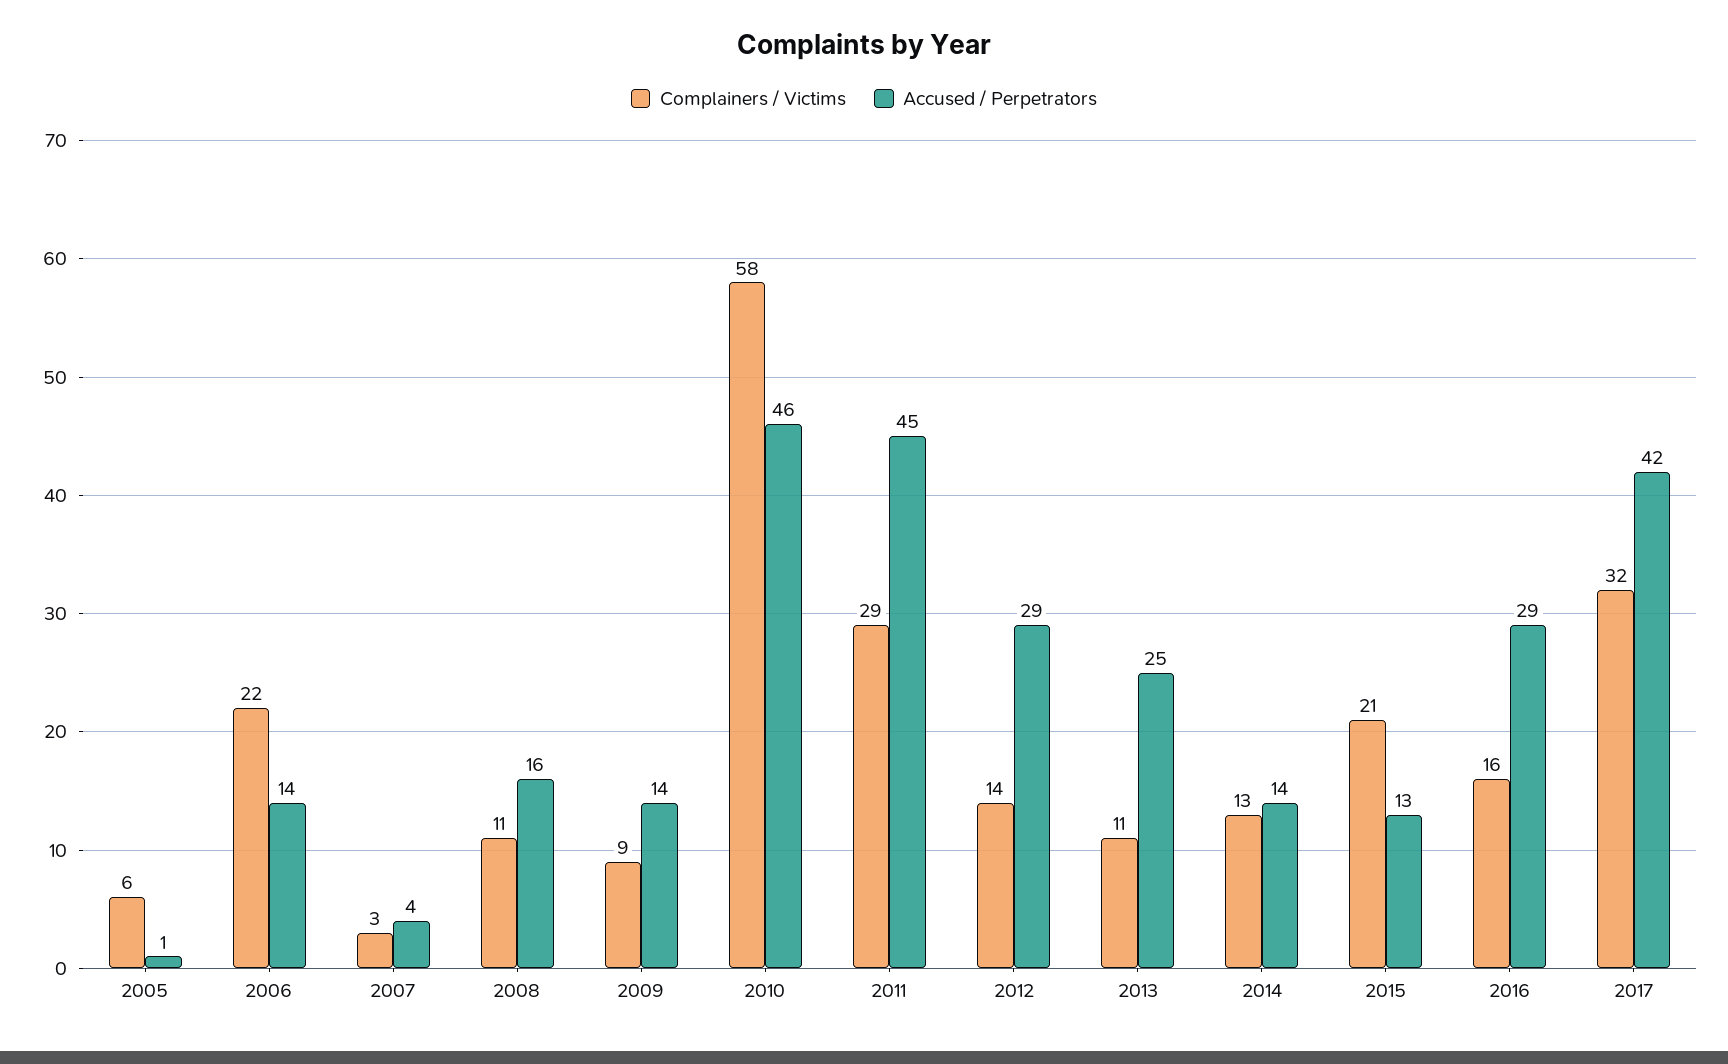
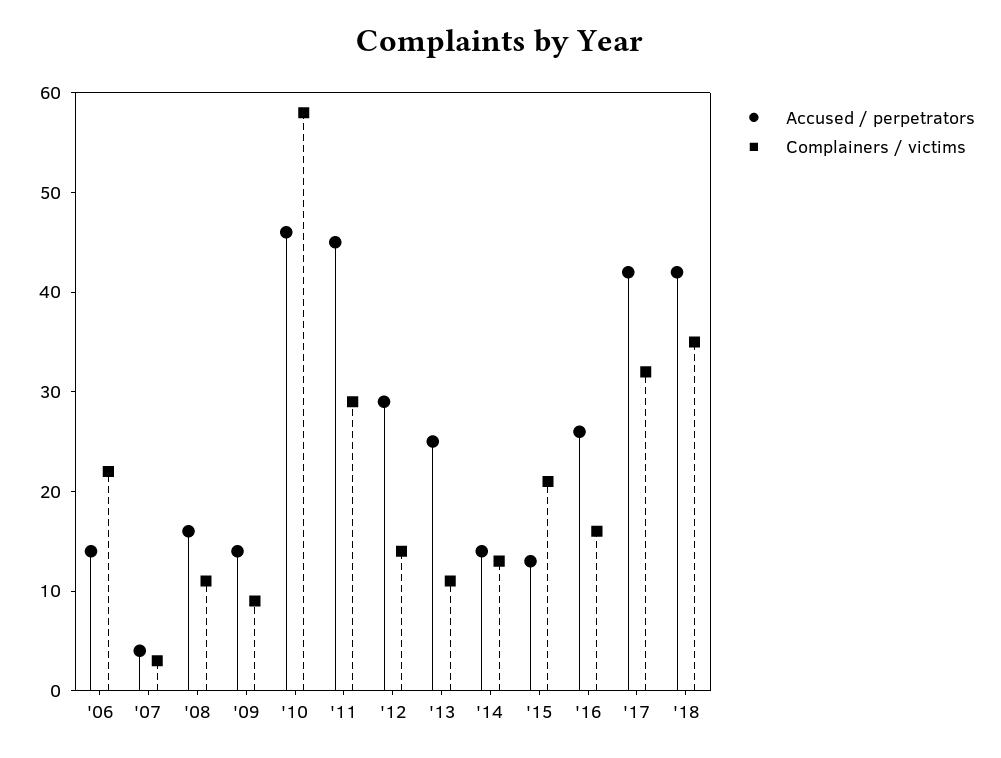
Complainers / Victims, 2005: 6 -> none
Accused / Perpetrators, 2005: 1 -> none
Accused / Perpetrators, 2016: 29 -> 26
Accused / Perpetrators, '18: none -> 42
Complainers / Victims, '18: none -> 35

